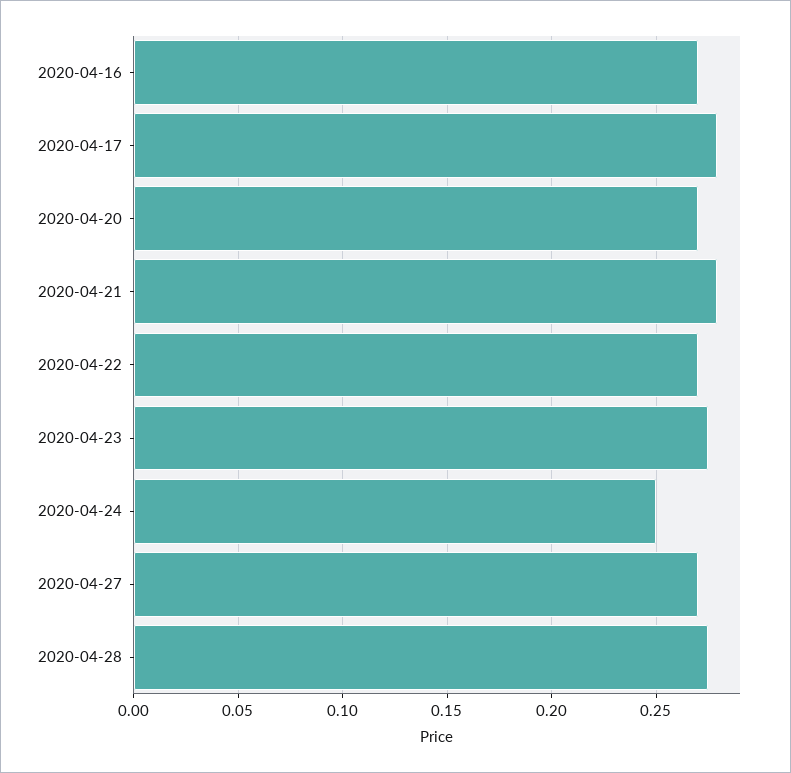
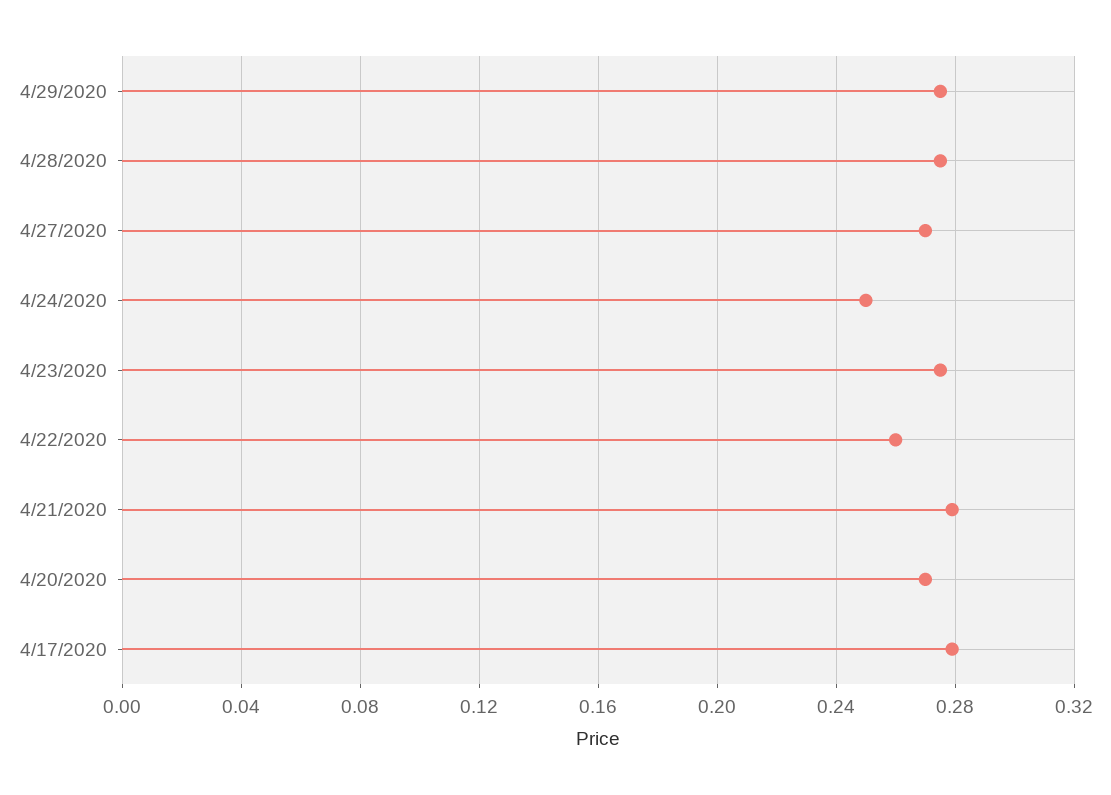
2020-04-16: 0.27 -> none
2020-04-22: 0.27 -> 0.26
4/29/2020: none -> 0.275

